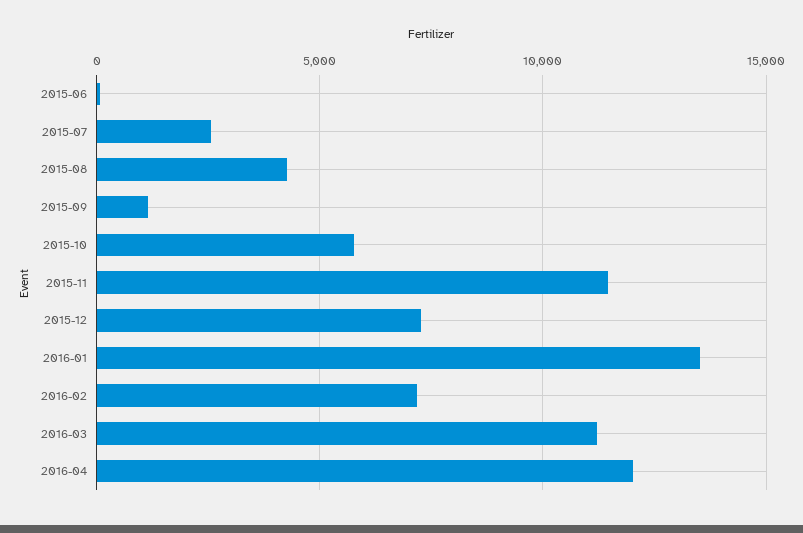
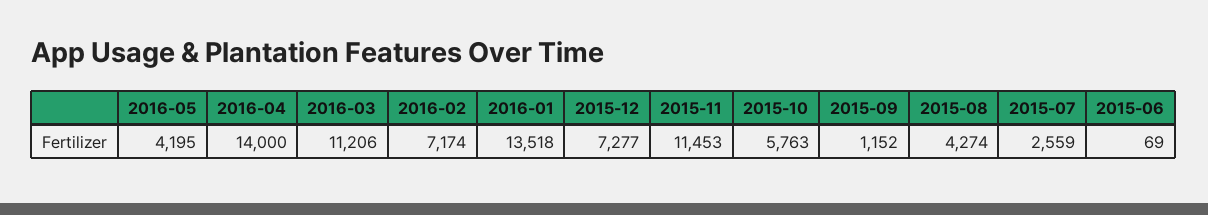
2016-04: 12000 -> 14000
2016-05: none -> 4195

